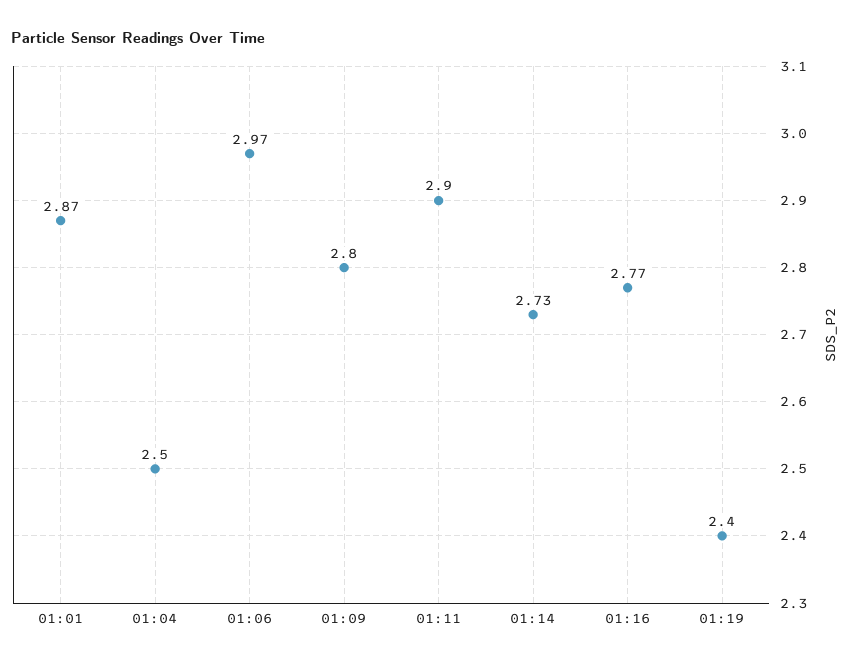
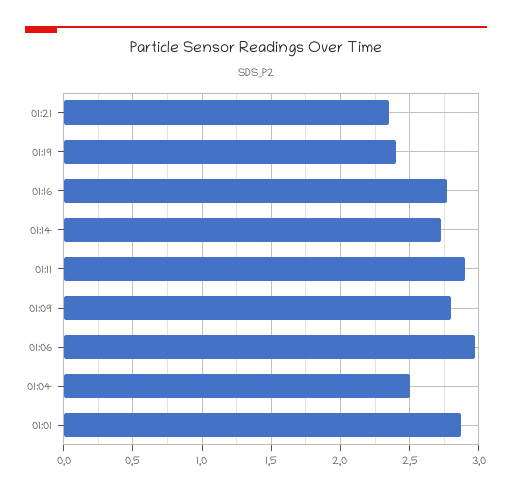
01:21: none -> 2.35

